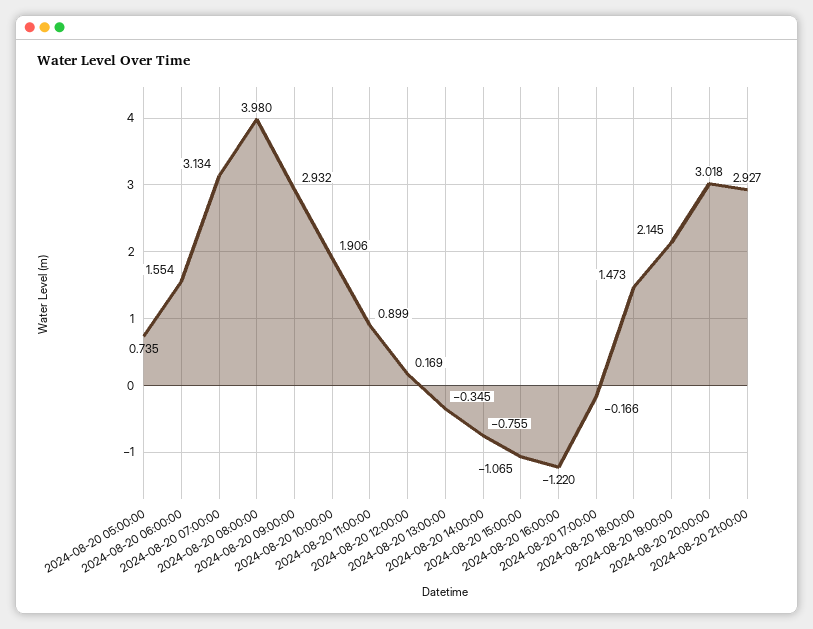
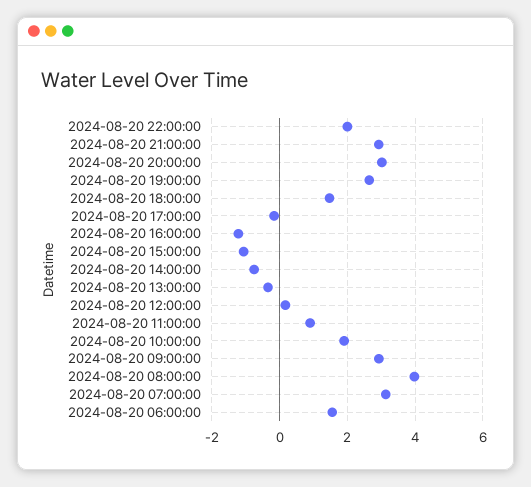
2024-08-20 05:00:00: 0.735 -> none
2024-08-20 19:00:00: 2.145 -> 2.6
2024-08-20 22:00:00: none -> 2

